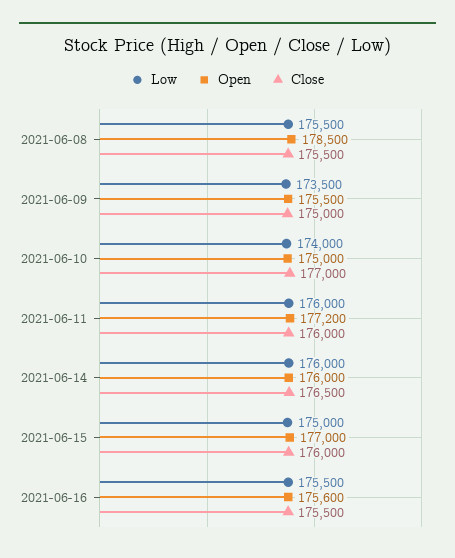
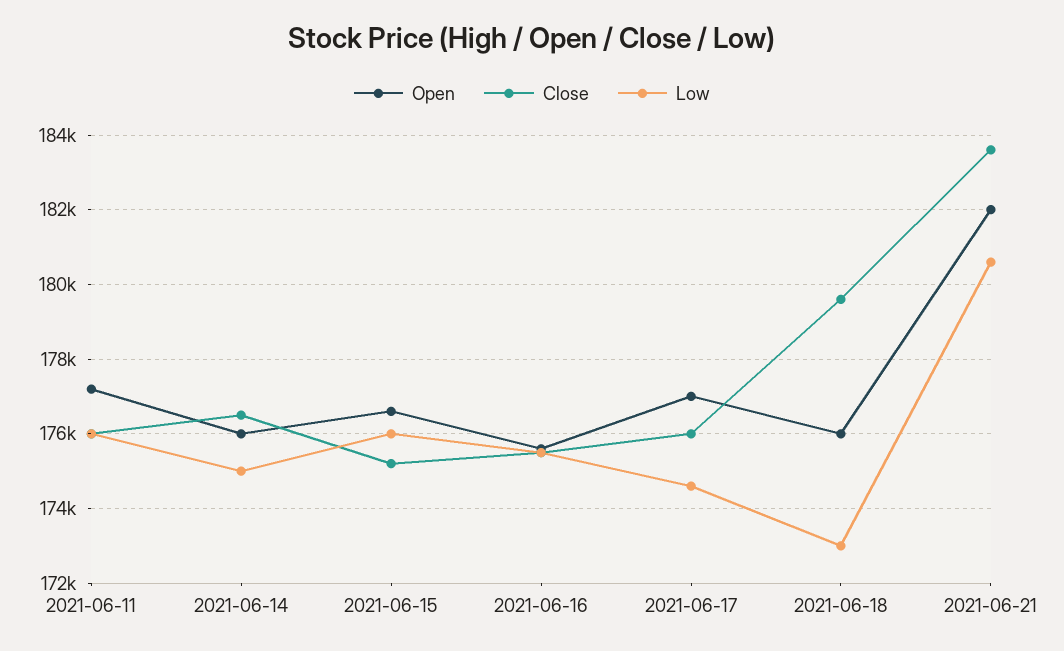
Low, 2021-06-08: 175500 -> none
Open, 2021-06-08: 178500 -> none
Close, 2021-06-08: 175500 -> none
Low, 2021-06-09: 173500 -> none
Open, 2021-06-09: 175500 -> none
Close, 2021-06-09: 175000 -> none
Low, 2021-06-10: 174000 -> none
Open, 2021-06-10: 175000 -> none
Close, 2021-06-10: 177000 -> none
Low, 2021-06-14: 176000 -> 175000
Low, 2021-06-15: 175000 -> 176000
Open, 2021-06-15: 177000 -> 176600
Close, 2021-06-15: 176000 -> 175200
Open, 2021-06-17: none -> 177000
Close, 2021-06-17: none -> 176000
Low, 2021-06-17: none -> 174600
Open, 2021-06-18: none -> 176000
Close, 2021-06-18: none -> 179600
Low, 2021-06-18: none -> 173000
Open, 2021-06-21: none -> 182000
Close, 2021-06-21: none -> 183600
Low, 2021-06-21: none -> 180600

